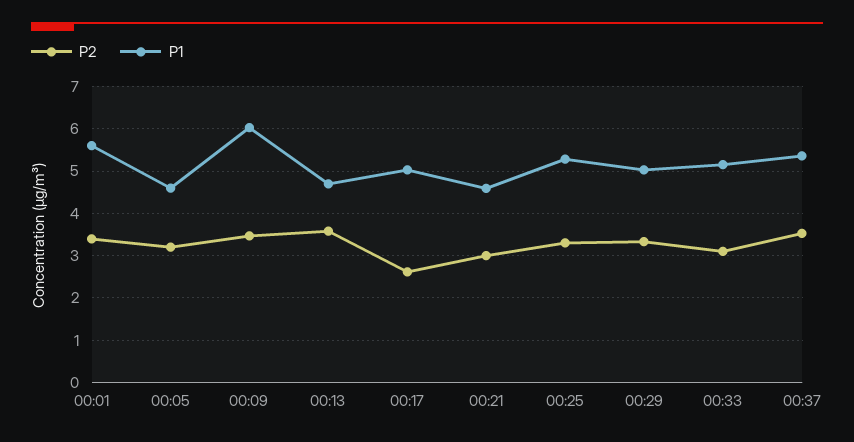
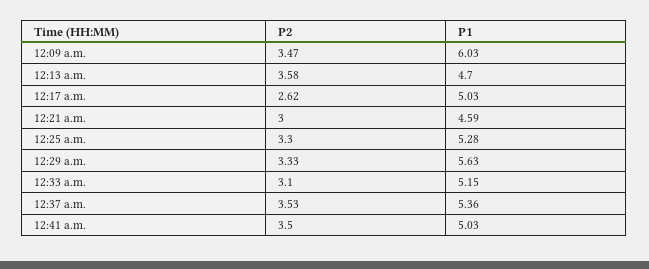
P2, 00:01: 3.4 -> none
P1, 00:01: 5.6 -> none
P2, 00:05: 3.2 -> none
P1, 00:05: 4.6 -> none
P1, 00:29: 5 -> 5.63
P2, 12:41 a.m.: none -> 3.5
P1, 12:41 a.m.: none -> 5.03

